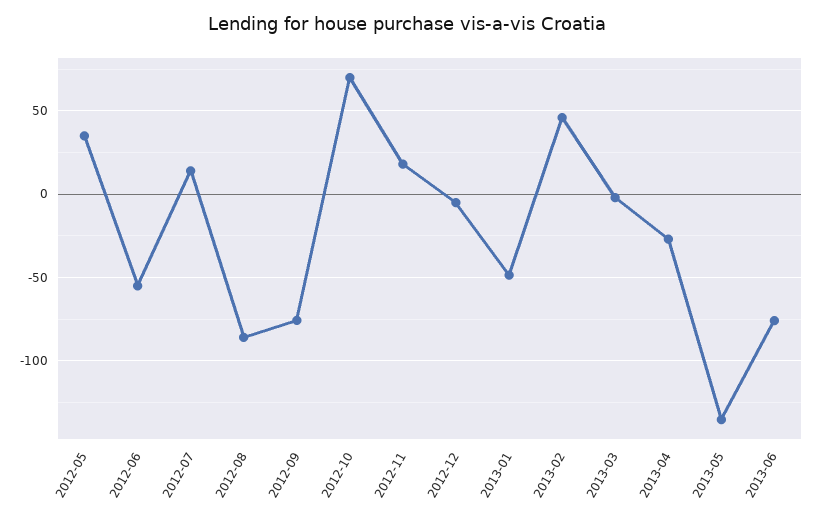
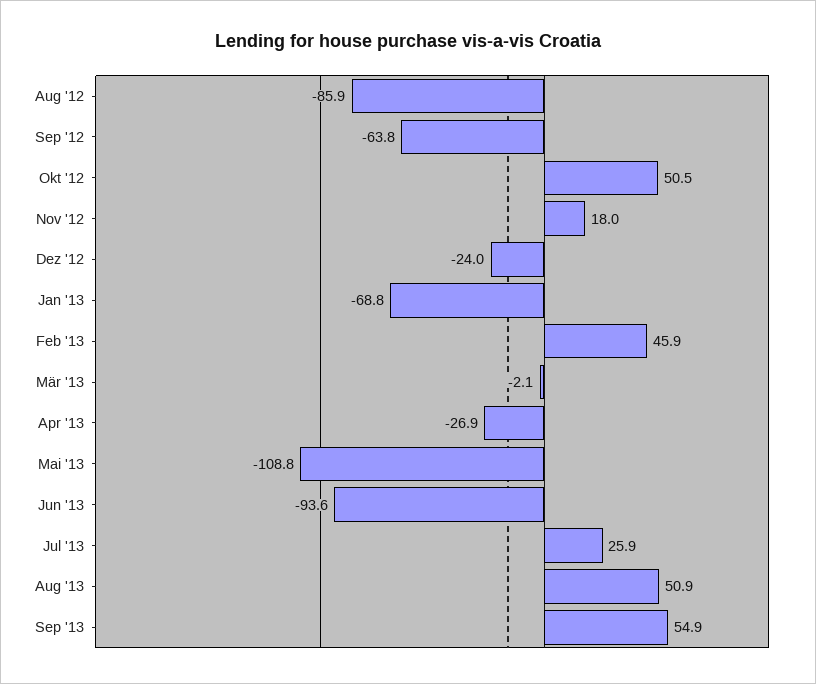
2012-05: 35 -> none
2012-06: -55 -> none
2012-07: 15 -> none
2012-09: -75 -> -63.8
2012-10: 70 -> 50.5
2012-12: -5 -> -24
2013-01: -50 -> -68.8
2013-05: -135 -> -108.8
2013-06: -75 -> -93.6
Jul '13: none -> 25.9
Aug '13: none -> 50.9
Sep '13: none -> 54.9

